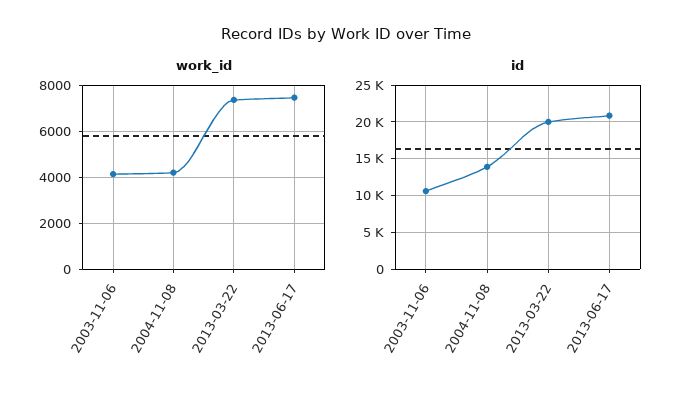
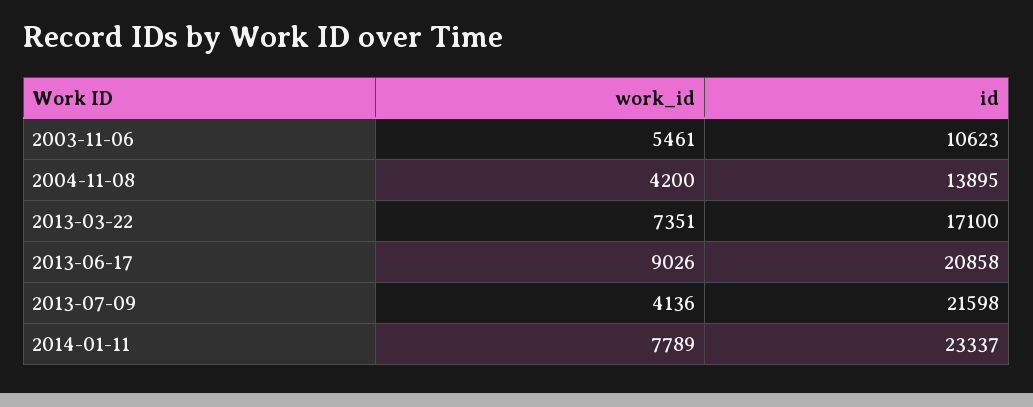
work_id, 2003-11-06: 4000 -> 5461
work_id, 2013-06-17: 7500 -> 9026
id, 2013-03-22: 20000 -> 17100
work_id, 2013-07-09: none -> 4136
id, 2013-07-09: none -> 21598
work_id, 2014-01-11: none -> 7789
id, 2014-01-11: none -> 23337

